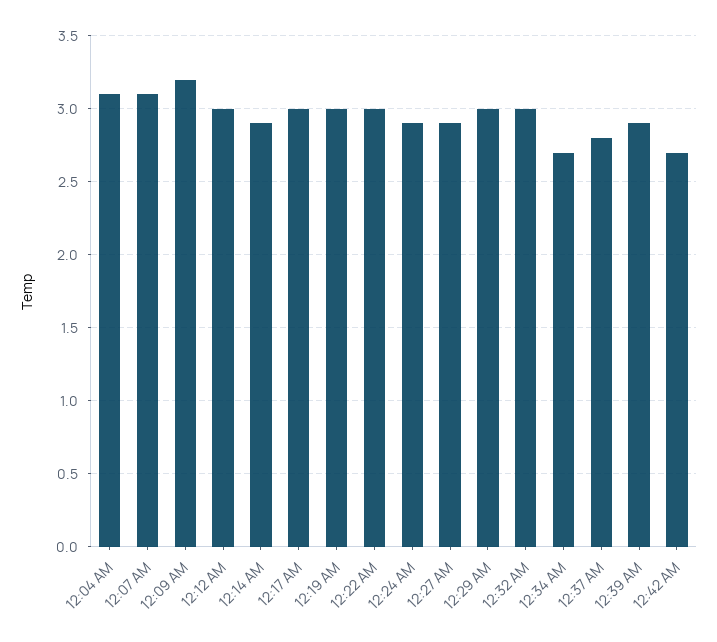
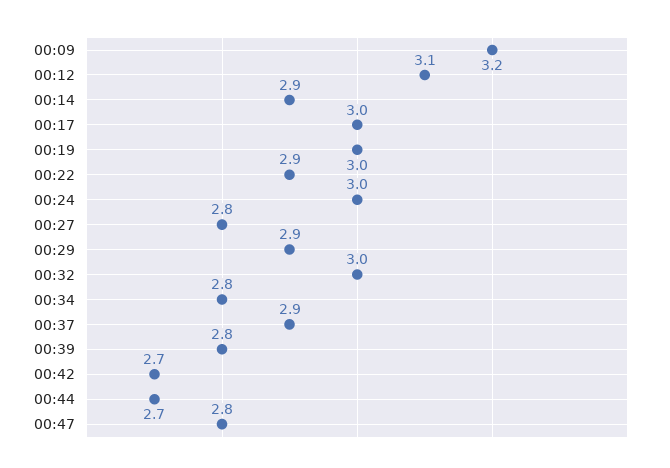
12:04 AM: 3.1 -> none
12:07 AM: 3.1 -> none
12:12 AM: 3 -> 3.1
12:22 AM: 3 -> 2.9
12:24 AM: 2.9 -> 3
12:27 AM: 2.9 -> 2.8
12:29 AM: 3 -> 2.9
12:34 AM: 2.7 -> 2.8
12:37 AM: 2.8 -> 2.9
12:39 AM: 2.9 -> 2.8
00:44: none -> 2.7
00:47: none -> 2.8

